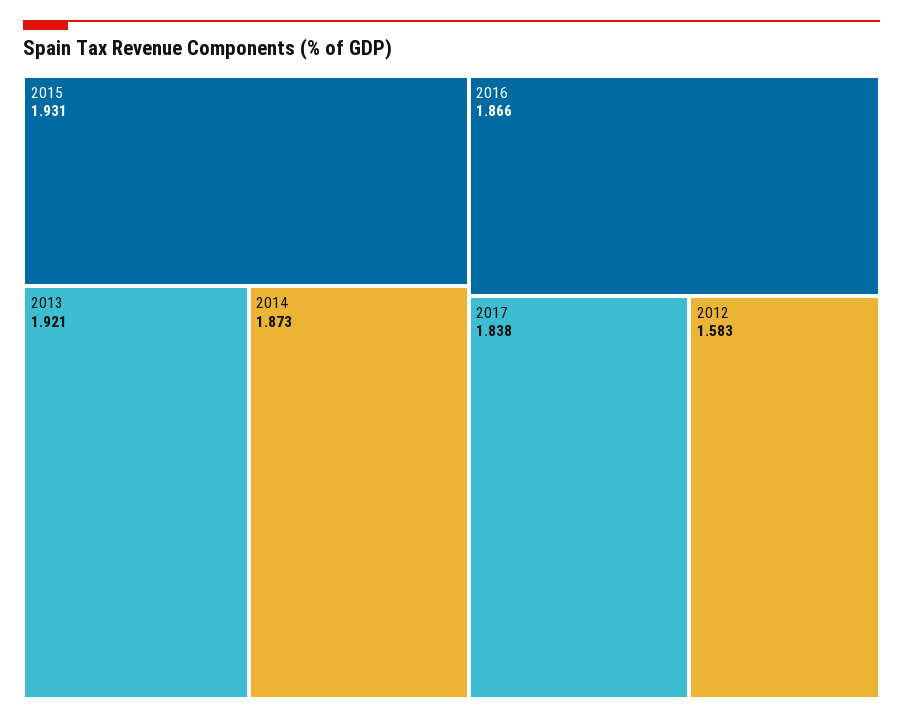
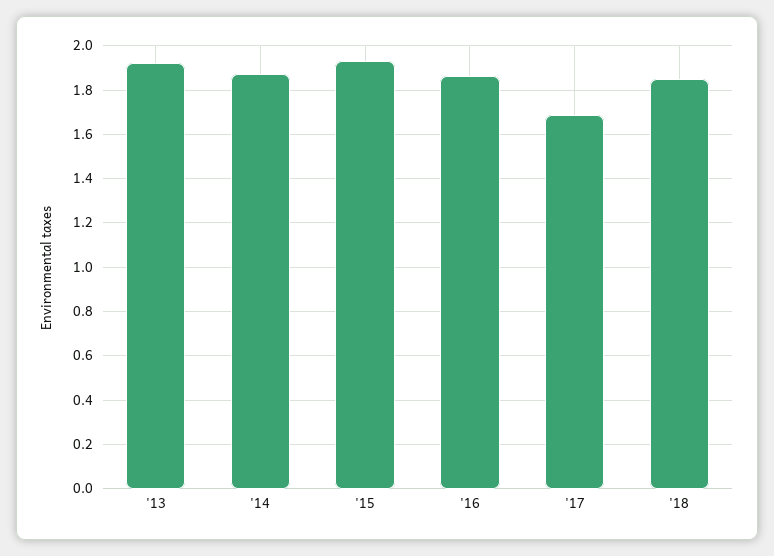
2017: 1.838 -> 1.7
2012: 1.583 -> none
'18: none -> 1.85

